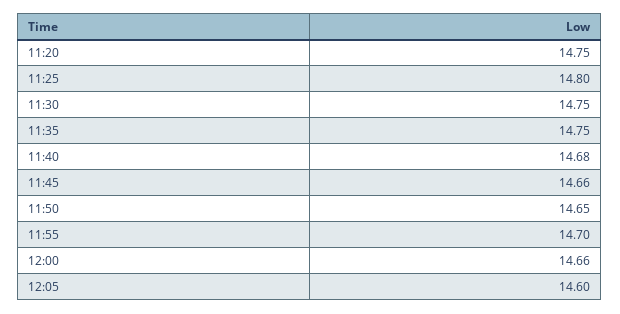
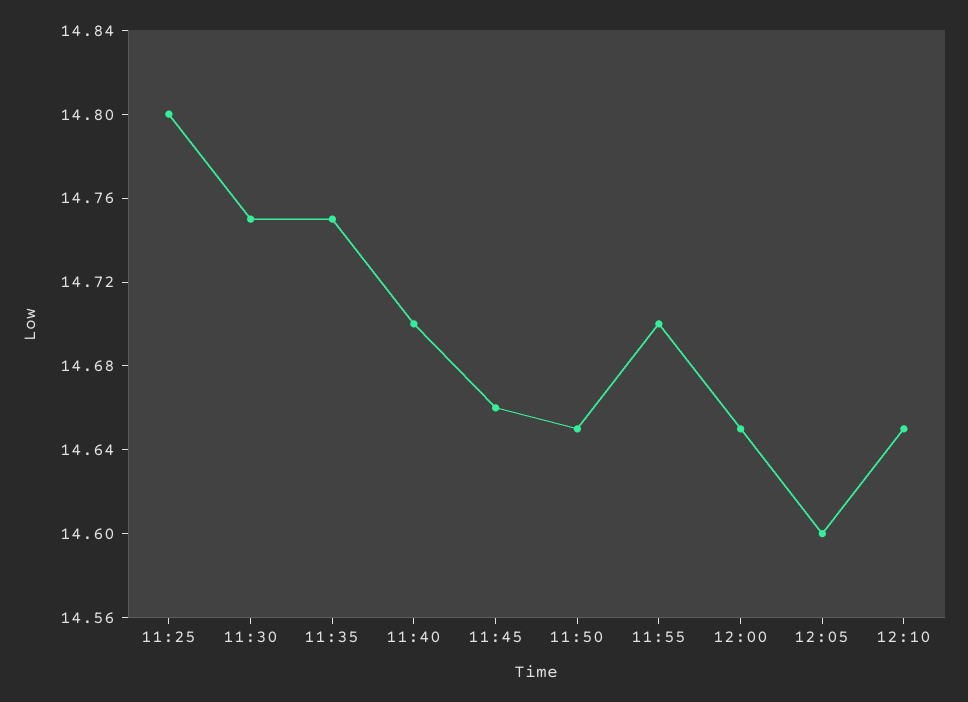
11:20: 14.75 -> none
11:40: 14.68 -> 14.7
12:00: 14.66 -> 14.65
12:10: none -> 14.65

